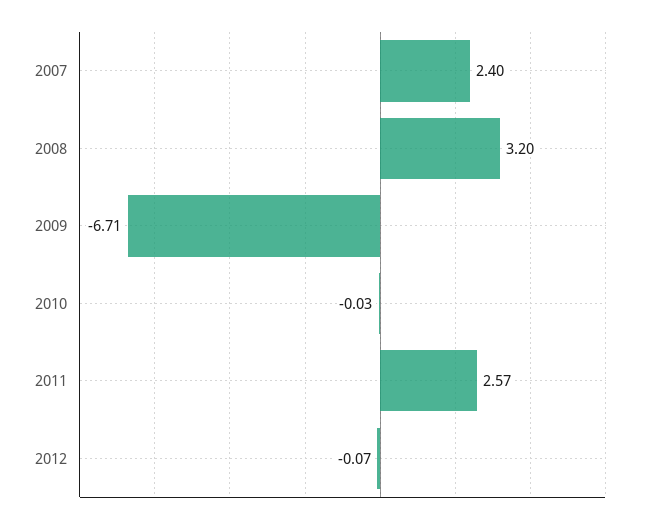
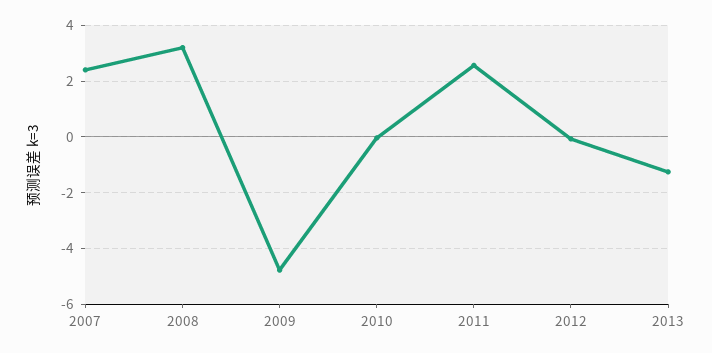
2009: -6.71 -> -4.75
2013: none -> -1.25

